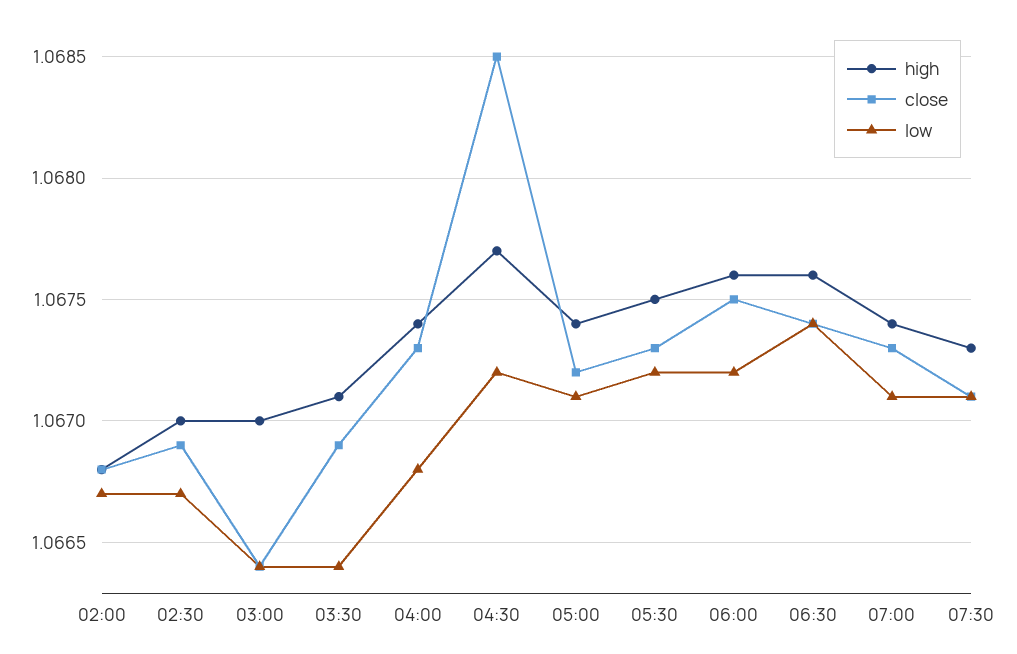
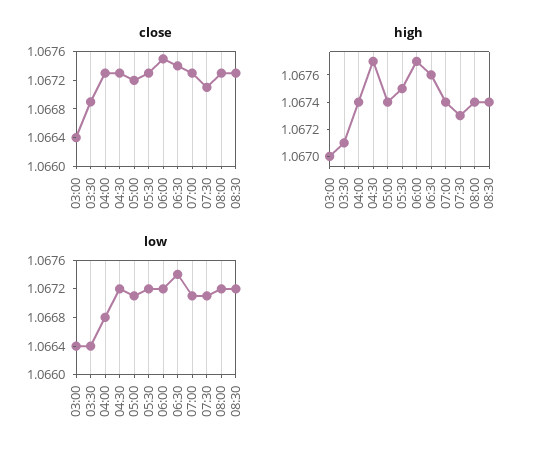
high, 02:00: 1.0668 -> none
close, 02:00: 1.0668 -> none
low, 02:00: 1.0667 -> none
high, 02:30: 1.067 -> none
close, 02:30: 1.0669 -> none
low, 02:30: 1.0667 -> none
close, 04:30: 1.0685 -> 1.0672
high, 06:00: 1.0676 -> 1.0677
close, 08:00: none -> 1.0672
close, 08:30: none -> 1.0672
high, 08:00: none -> 1.0674
high, 08:30: none -> 1.0674
low, 08:00: none -> 1.0672
low, 08:30: none -> 1.0672

